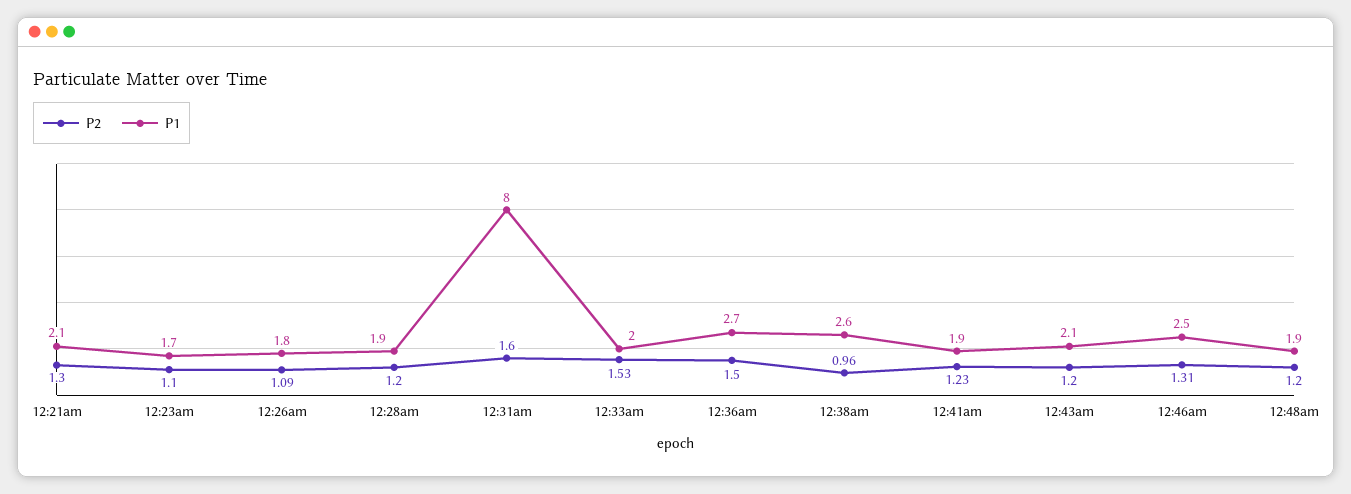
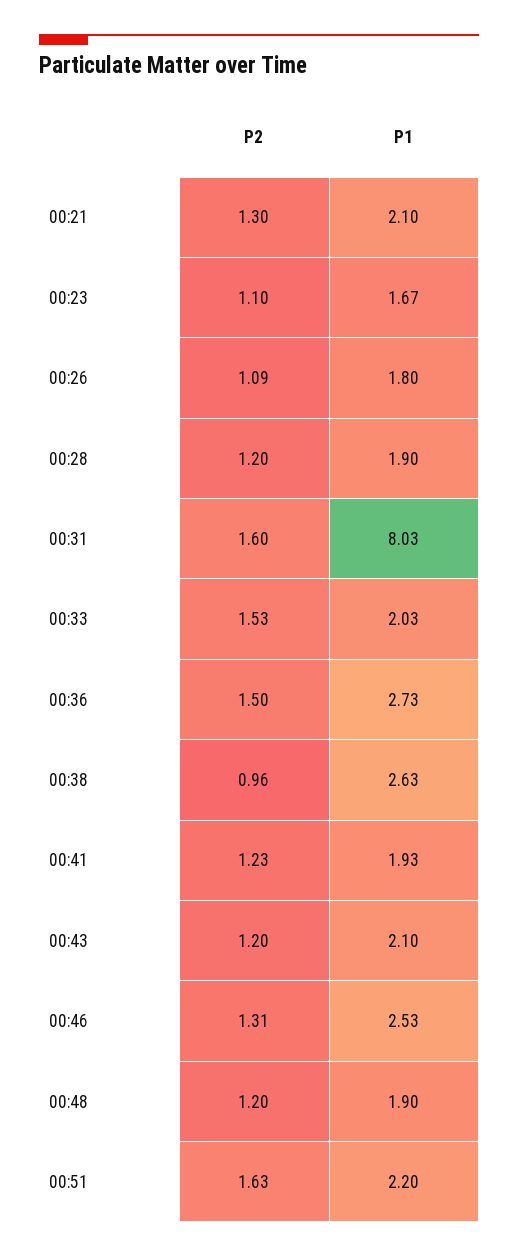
P2, 00:51: none -> 1.63
P1, 00:51: none -> 2.2

